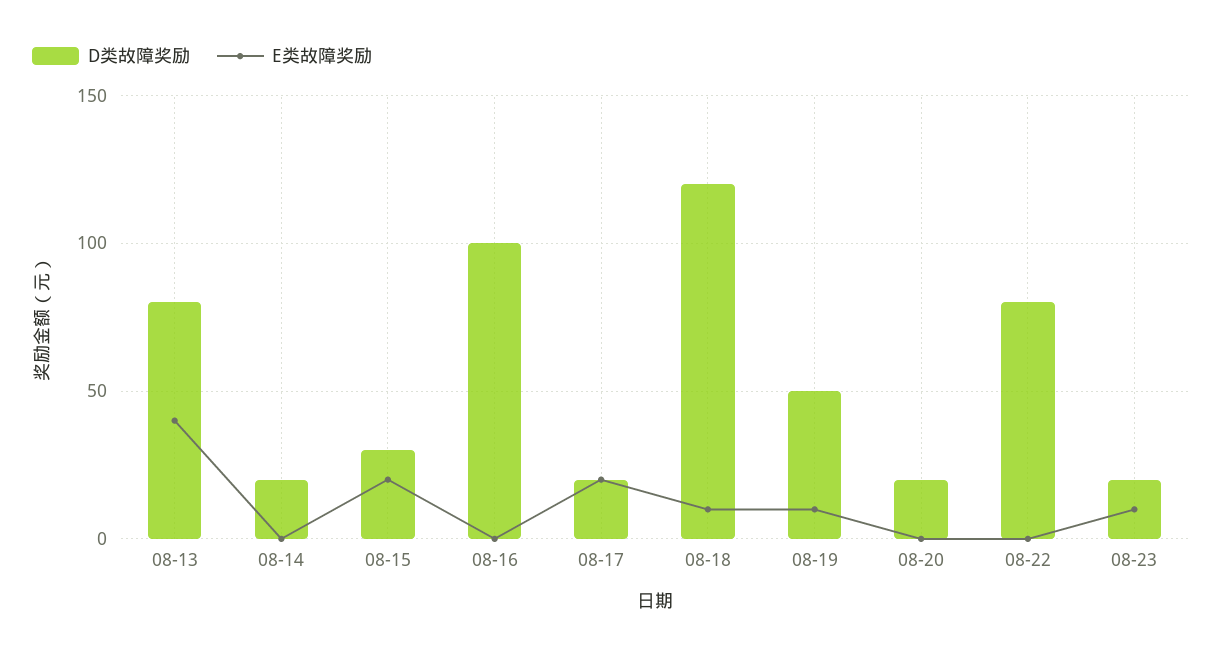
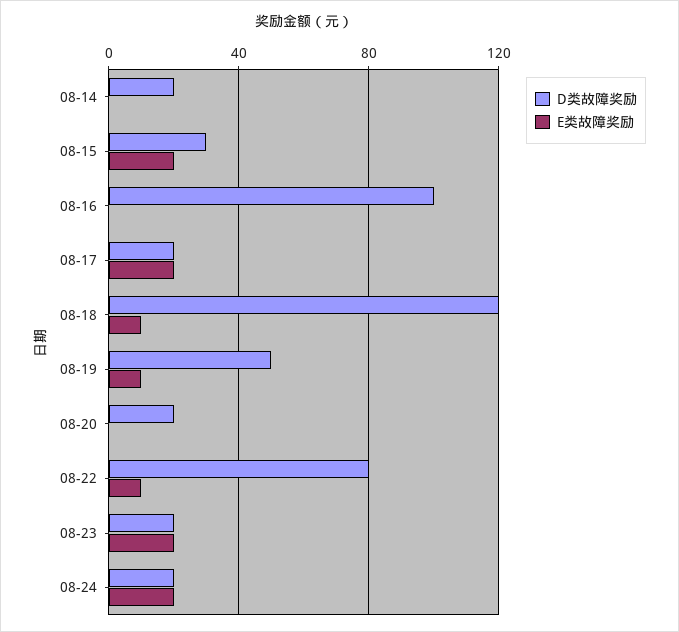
D类故障奖励, 08-13: 80 -> none
E类故障奖励, 08-13: 40 -> none
E类故障奖励, 08-22: 0 -> 10
E类故障奖励, 08-23: 10 -> 20
D类故障奖励, 08-24: none -> 20
E类故障奖励, 08-24: none -> 20

